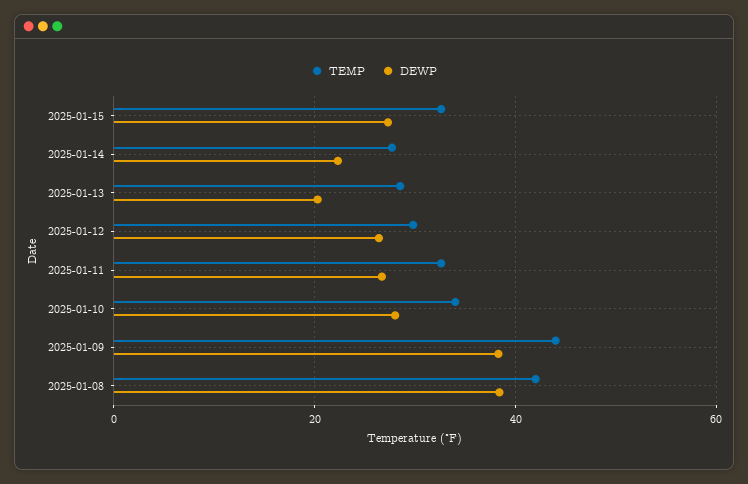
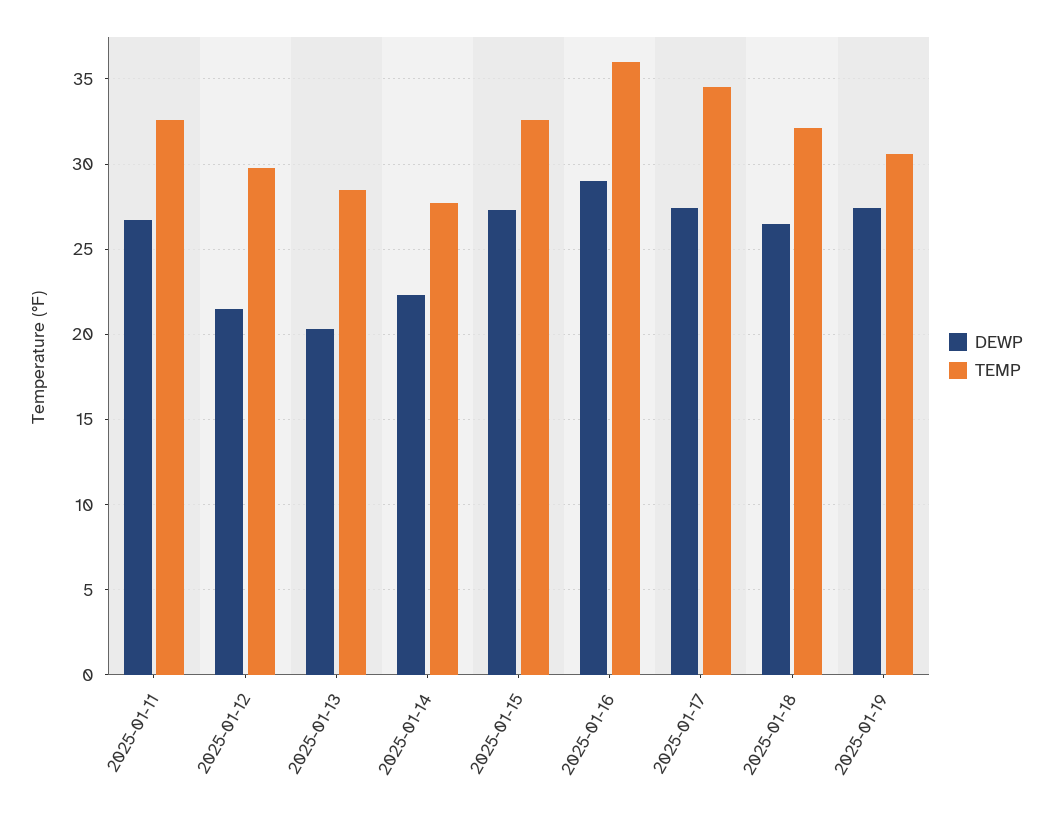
DEWP, 2025-01-12: 26 -> 21.5
TEMP, 2025-01-10: 34 -> none
DEWP, 2025-01-10: 28 -> none
TEMP, 2025-01-09: 44 -> none
DEWP, 2025-01-09: 38 -> none
TEMP, 2025-01-08: 42 -> none
DEWP, 2025-01-08: 38 -> none
DEWP, 2025-01-16: none -> 29
TEMP, 2025-01-16: none -> 36
DEWP, 2025-01-17: none -> 27.5
TEMP, 2025-01-17: none -> 34.5
DEWP, 2025-01-18: none -> 26.5
TEMP, 2025-01-18: none -> 32
DEWP, 2025-01-19: none -> 27.5
TEMP, 2025-01-19: none -> 30.5

